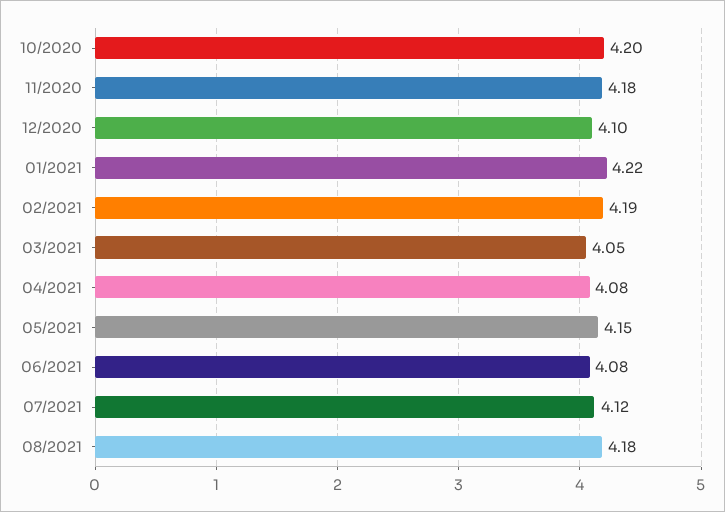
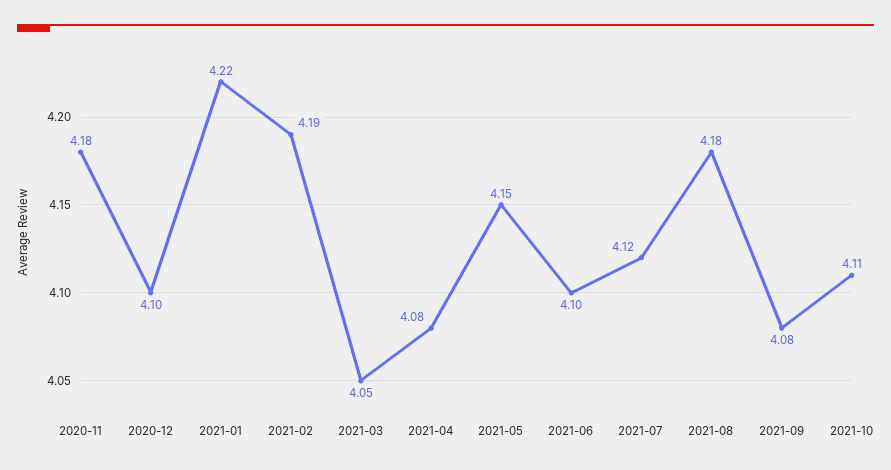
10/2020: 4.2 -> none
06/2021: 4.08 -> 4.1
2021-09: none -> 4.08
2021-10: none -> 4.11

